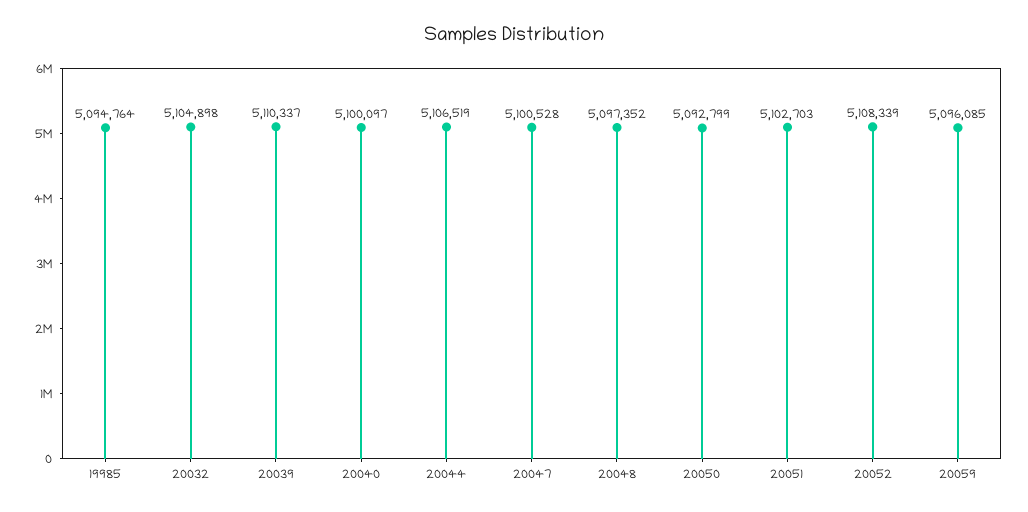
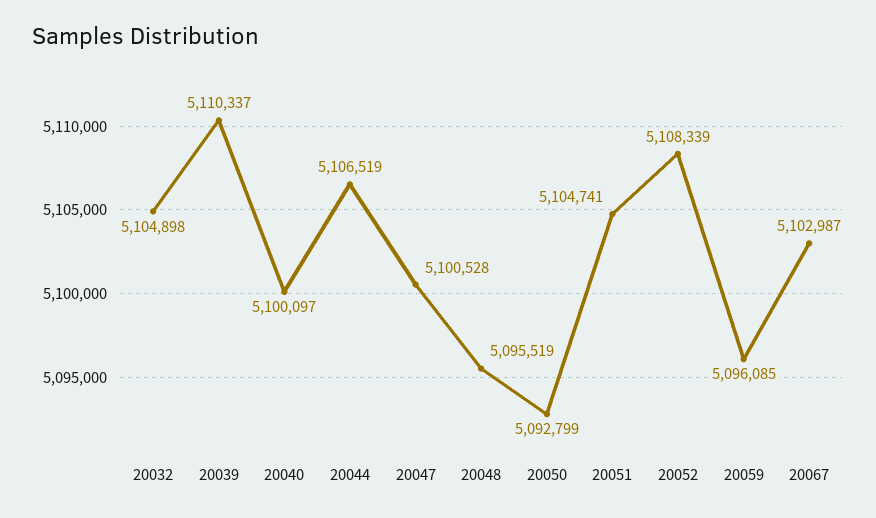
19985: 5094764 -> none
20048: 5097352 -> 5095519
20051: 5102703 -> 5104741
20067: none -> 5102987

